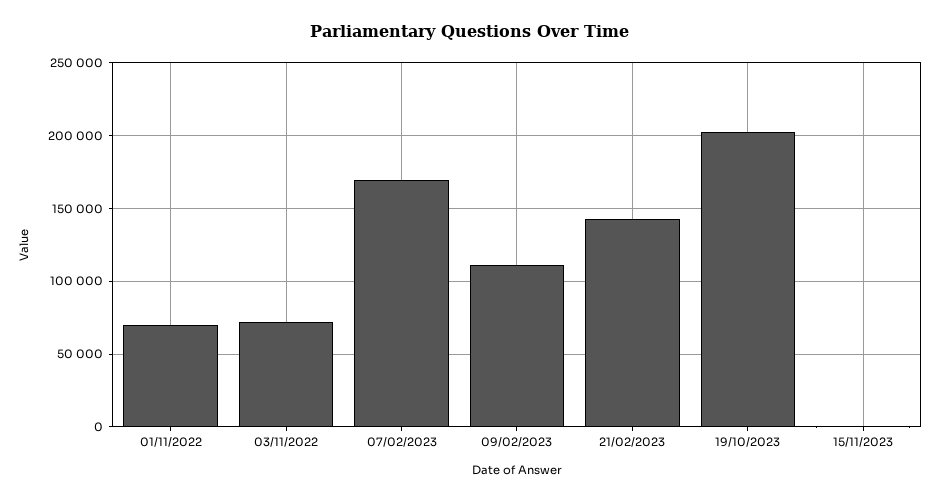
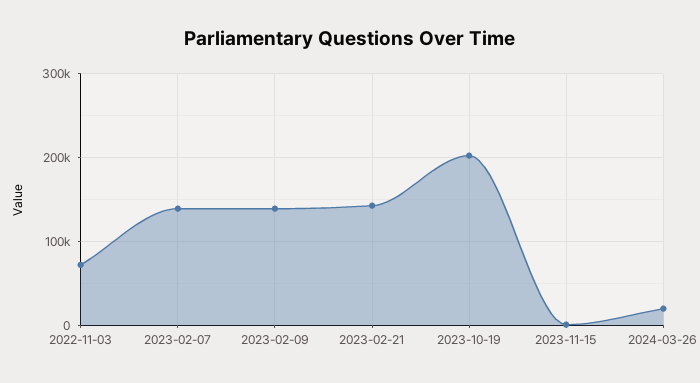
01/11/2022: 70000 -> none
07/02/2023: 170000 -> 140000
09/02/2023: 110000 -> 140000
2024-03-26: none -> 20000

